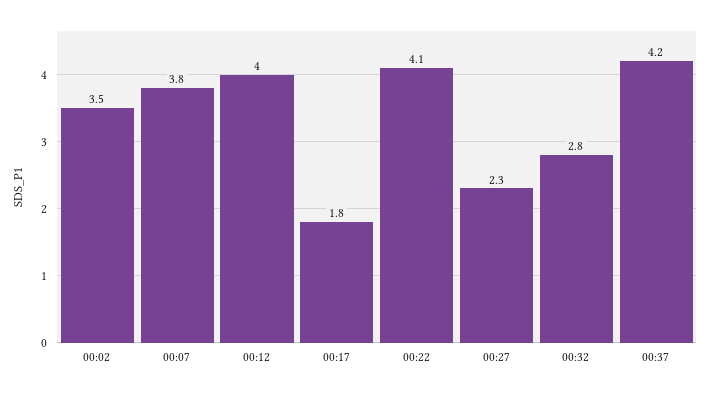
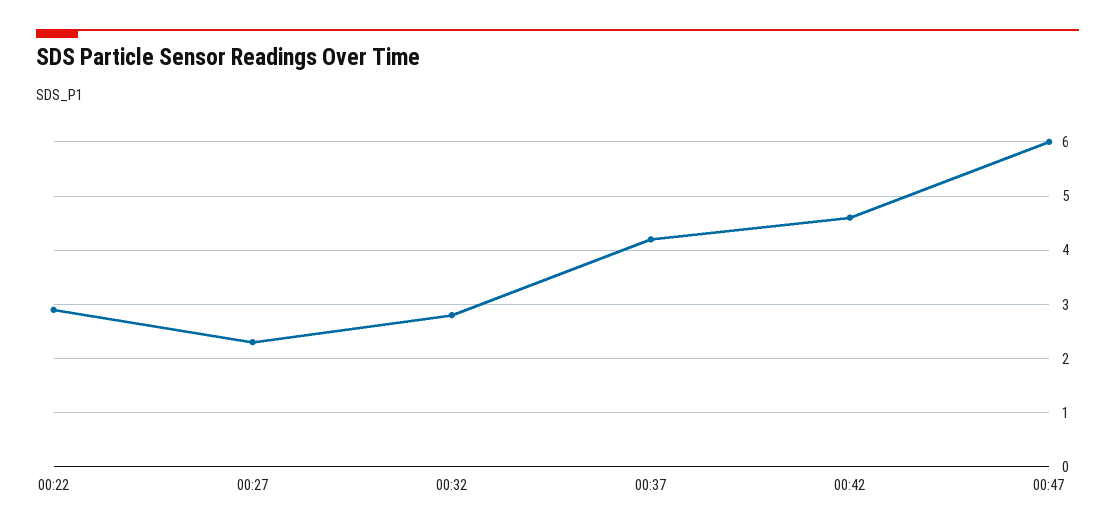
00:02: 3.5 -> none
00:07: 3.8 -> none
00:12: 4 -> none
00:17: 1.8 -> none
00:22: 4.1 -> 3
00:42: none -> 4.5
00:47: none -> 6

